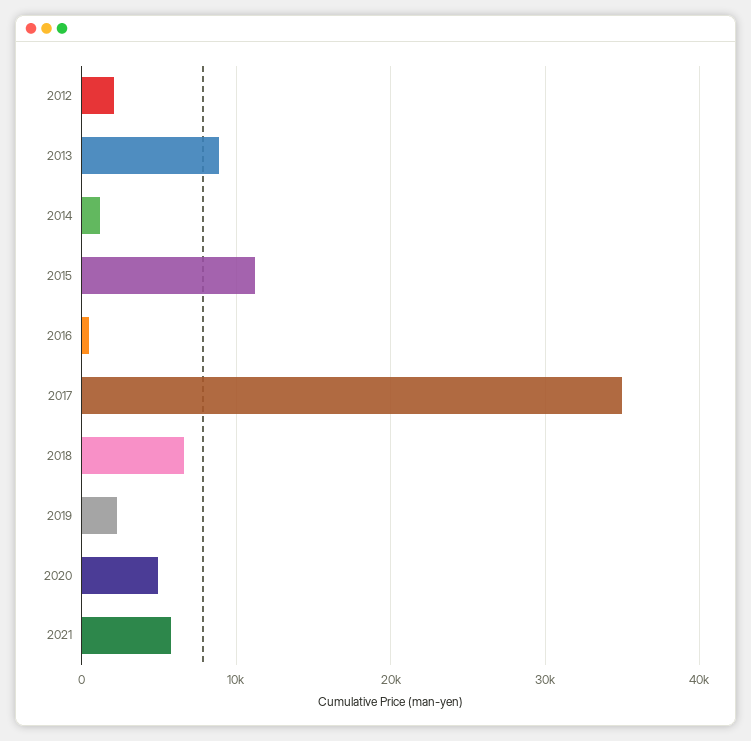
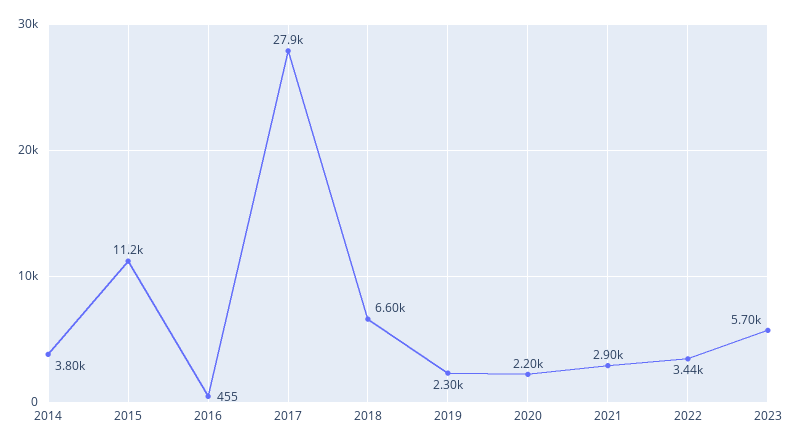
2012: 2000 -> none
2013: 9000 -> none
2014: 1000 -> 3800
2017: 35000 -> 27900
2020: 5000 -> 2200
2021: 6000 -> 2900
2022: none -> 3440
2023: none -> 5700

